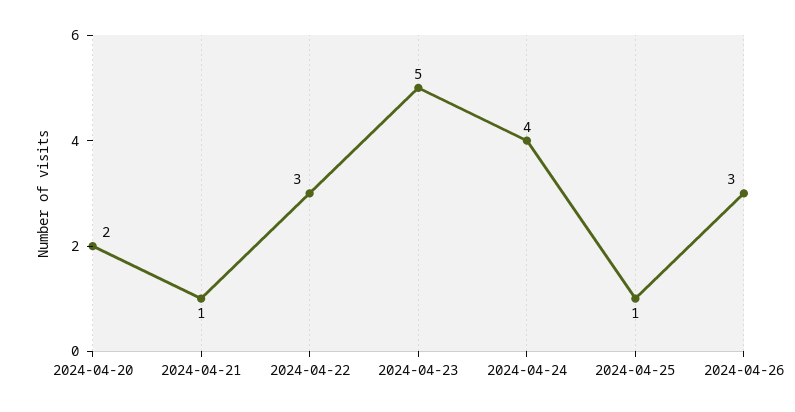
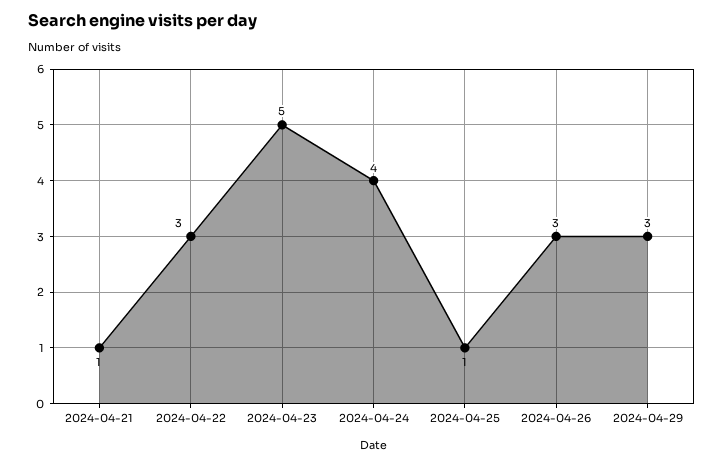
2024-04-20: 2 -> none
2024-04-29: none -> 3

